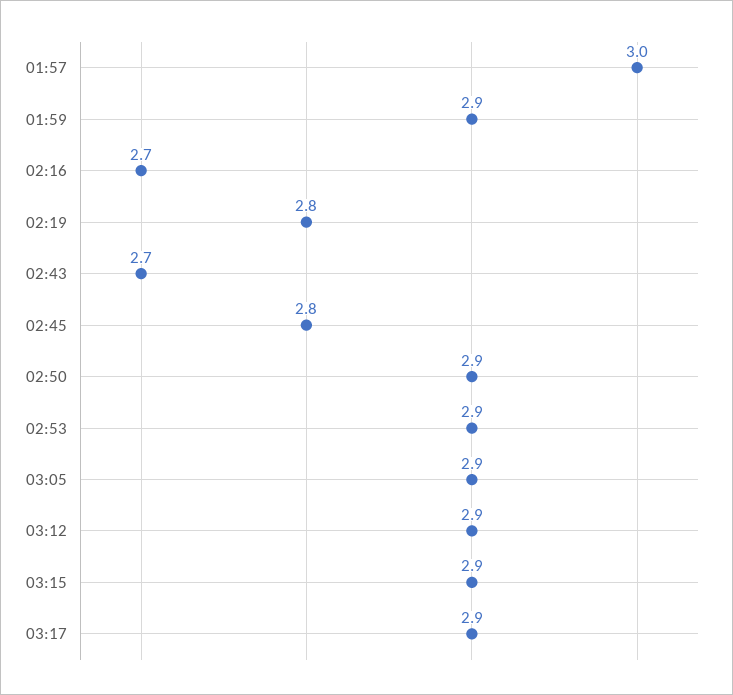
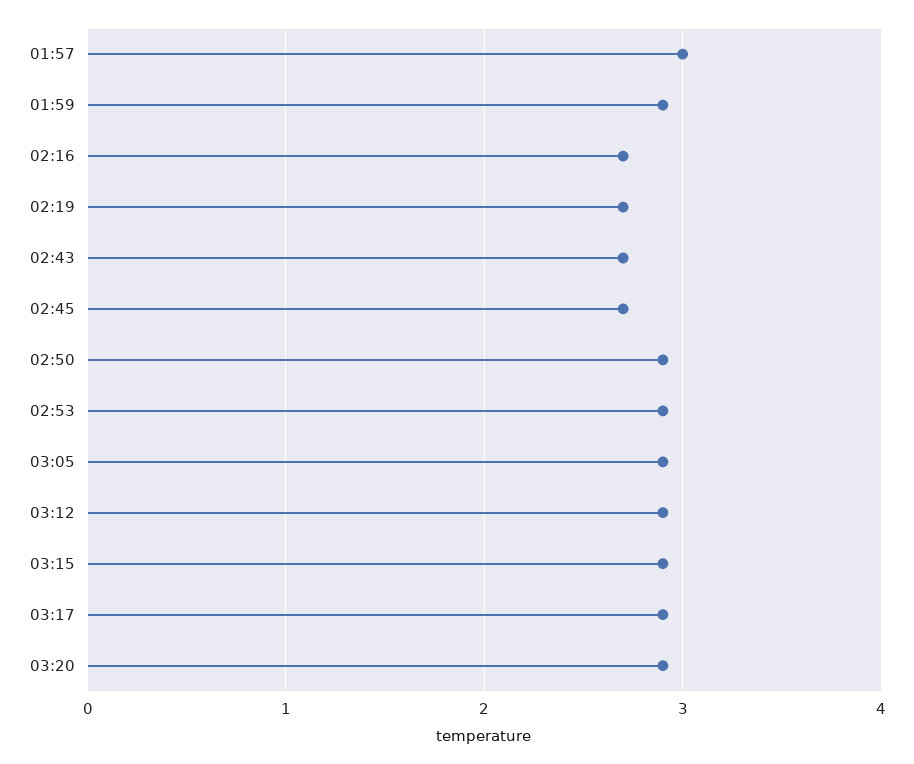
02:19: 2.8 -> 2.7
02:45: 2.8 -> 2.7
03:20: none -> 2.9

